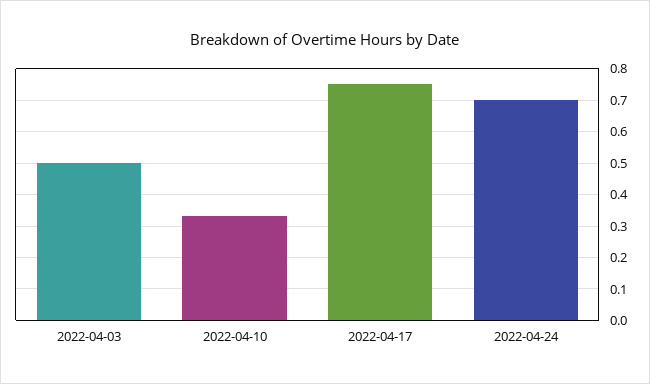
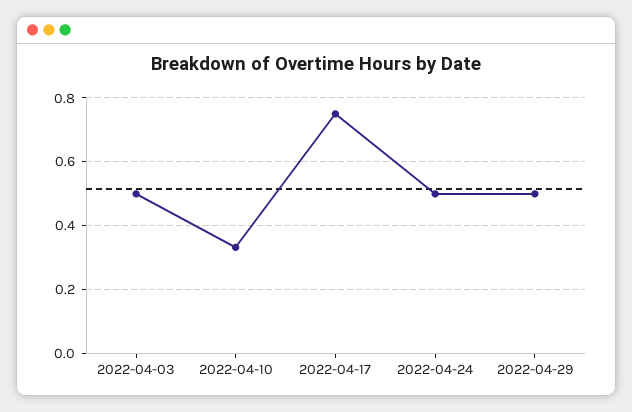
2022-04-24: 0.7 -> 0.5
2022-04-29: none -> 0.5

